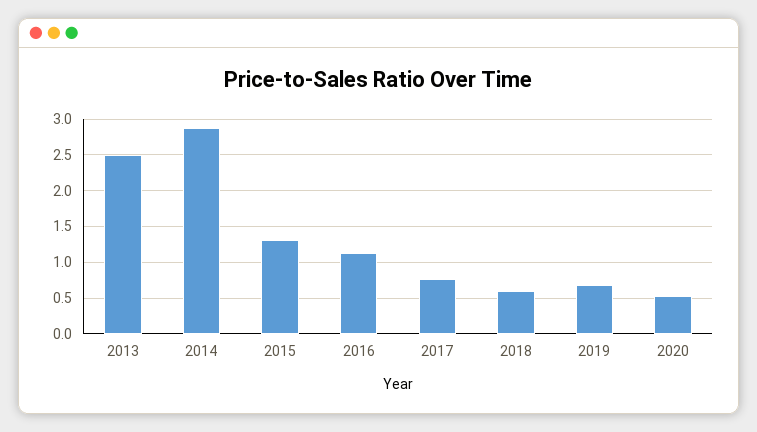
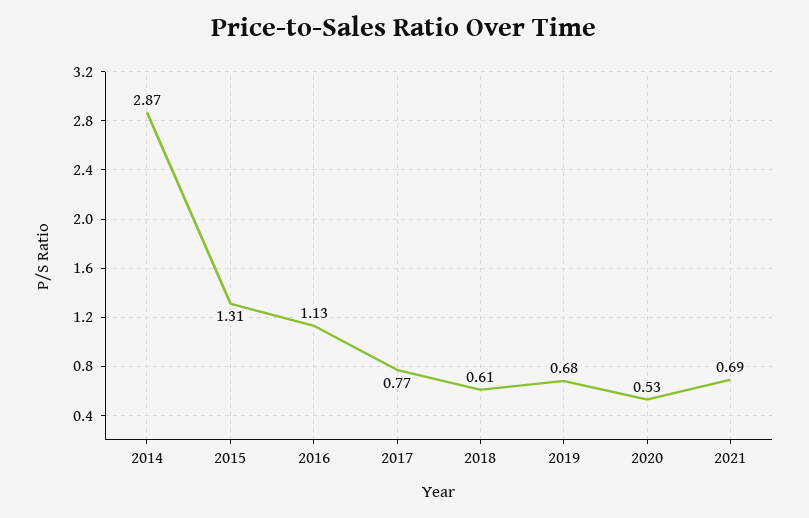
2013: 2.5 -> none
2021: none -> 0.69

